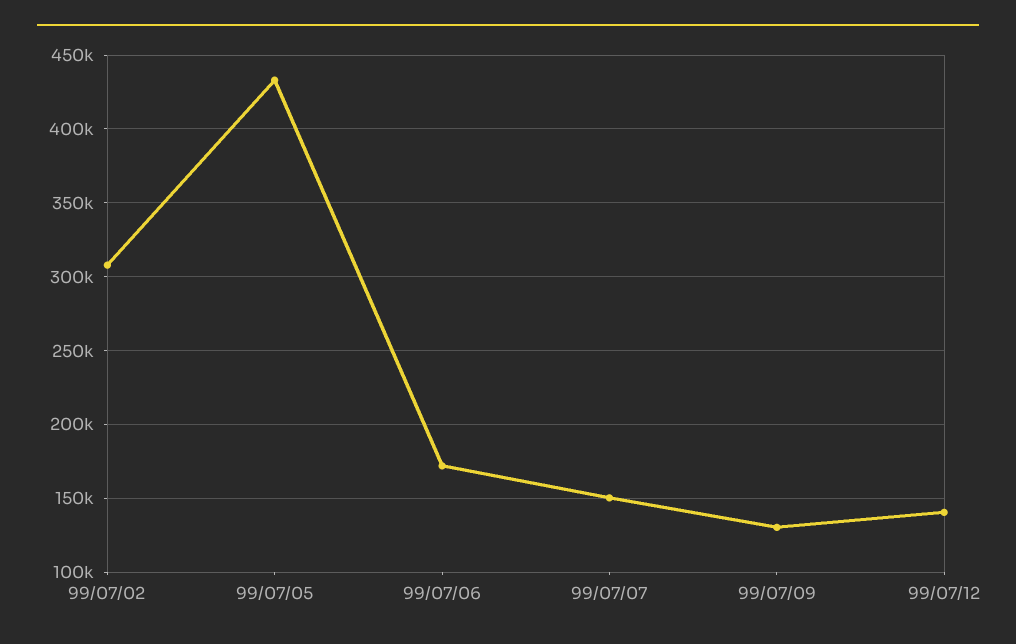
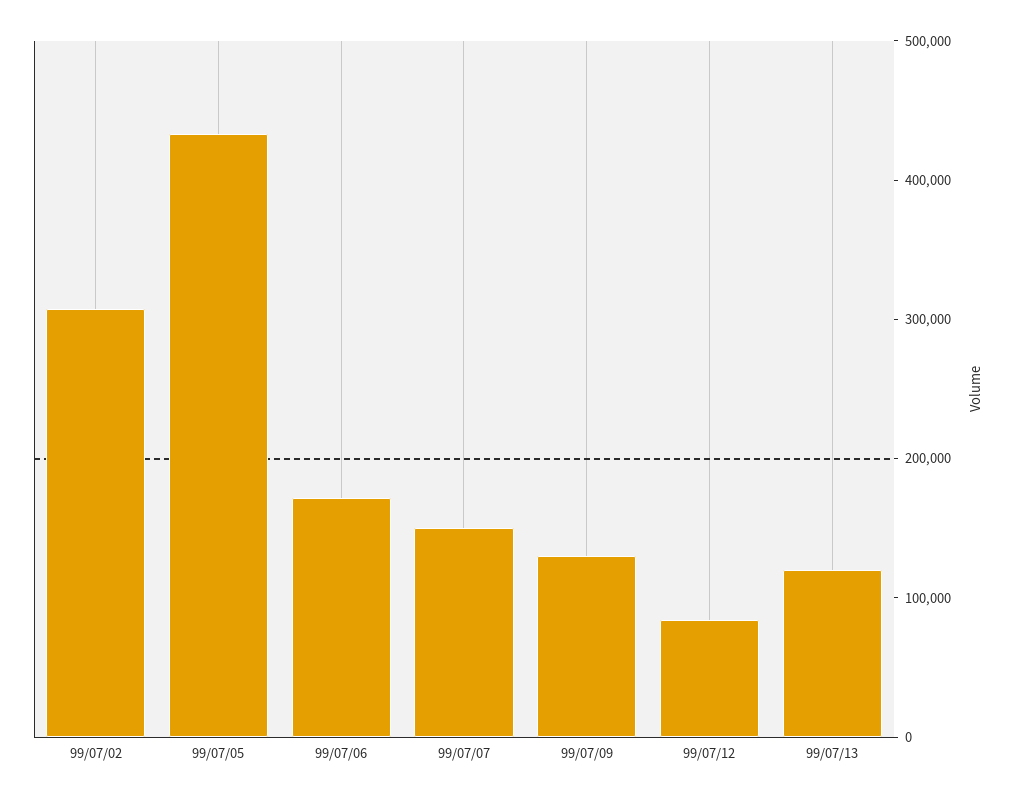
99/07/12: 140000 -> 80000
99/07/13: none -> 120000

